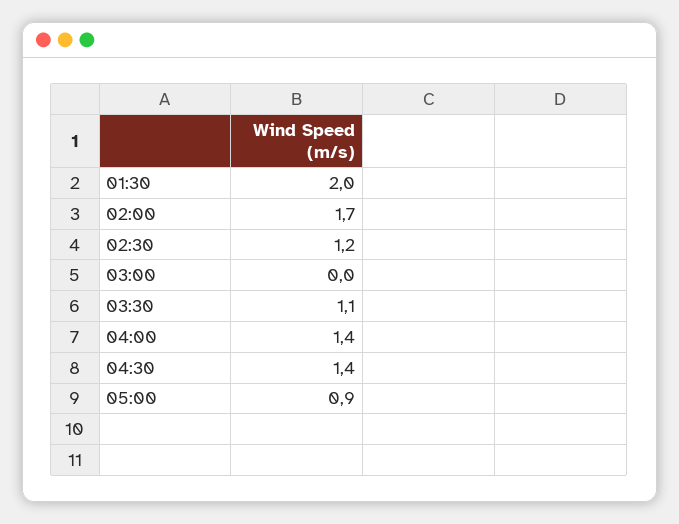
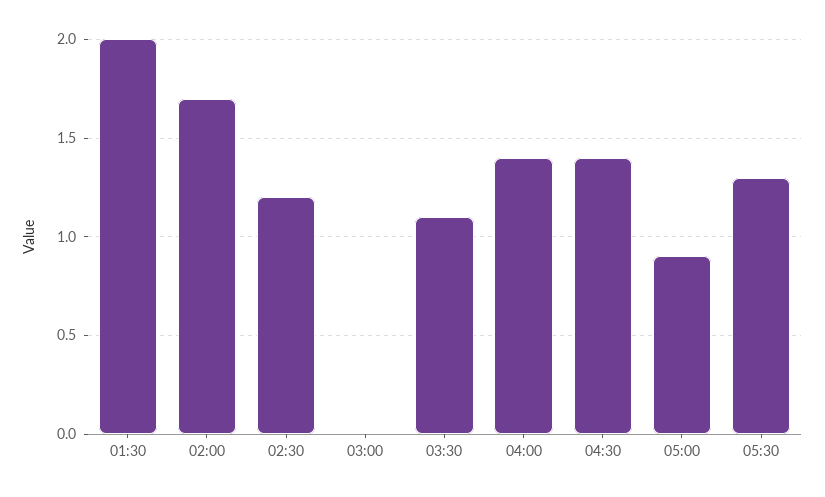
05:30: none -> 1.3

